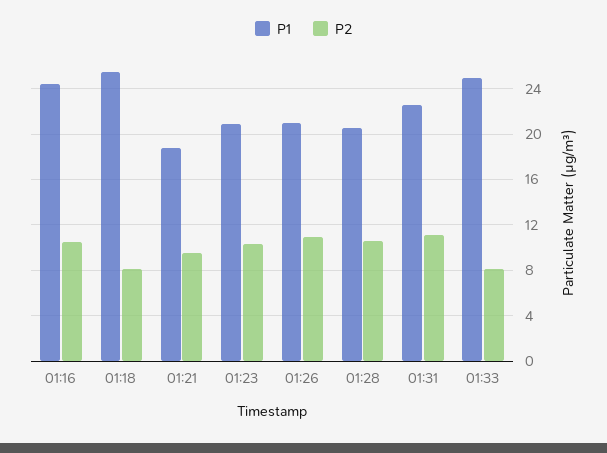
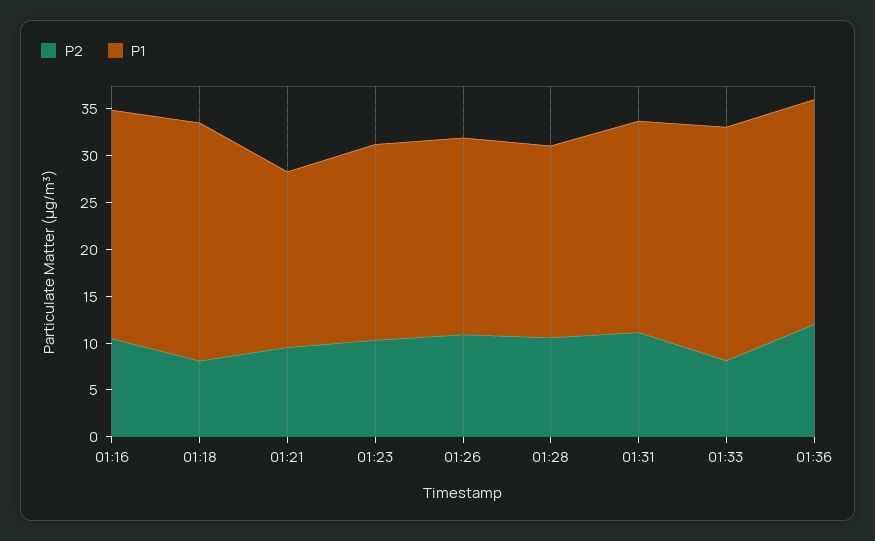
P2, 01:36: none -> 12
P1, 01:36: none -> 24

